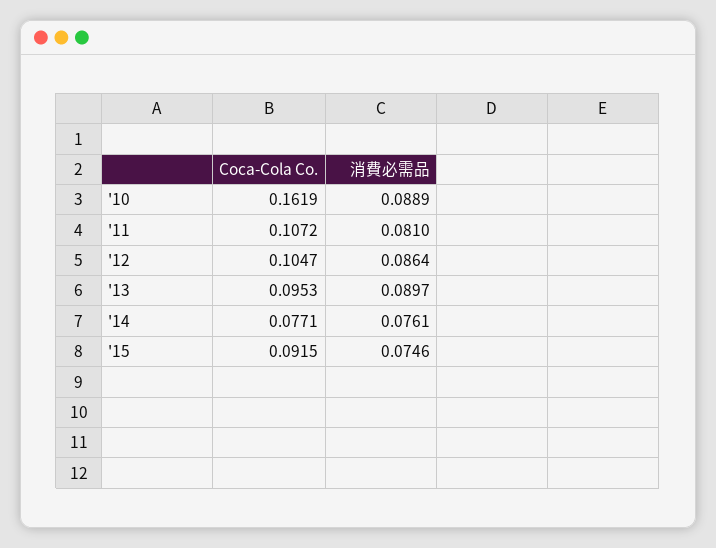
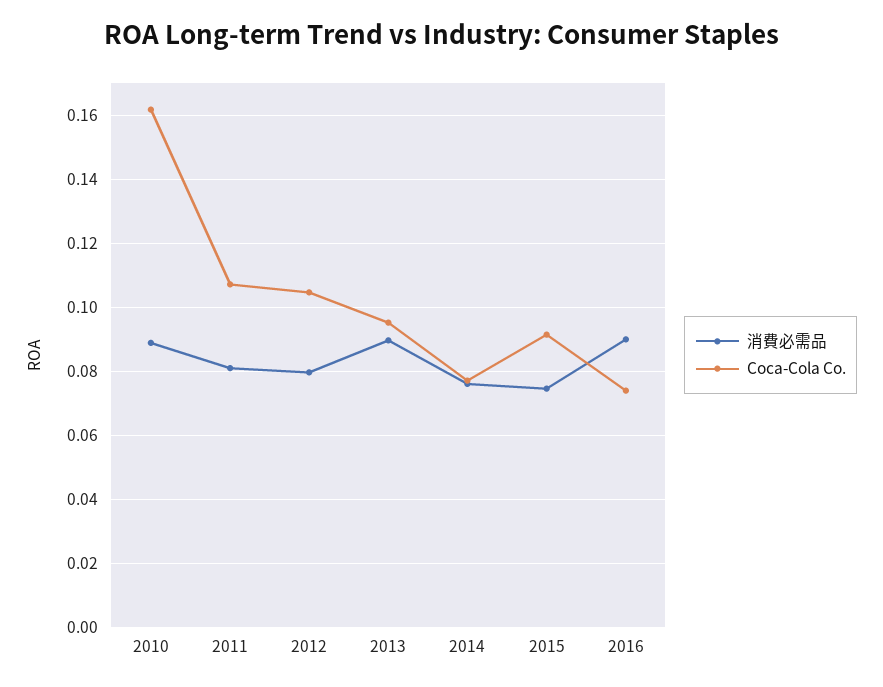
消費必需品, '12: 0.0864 -> 0.08
消費必需品, 2016: none -> 0.09
Coca-Cola Co., 2016: none -> 0.074

